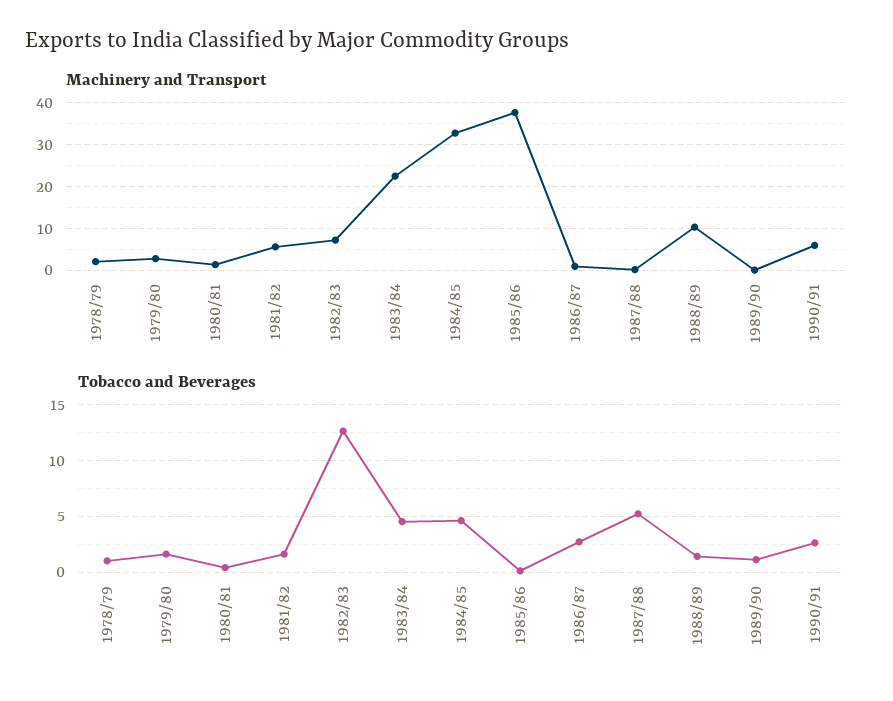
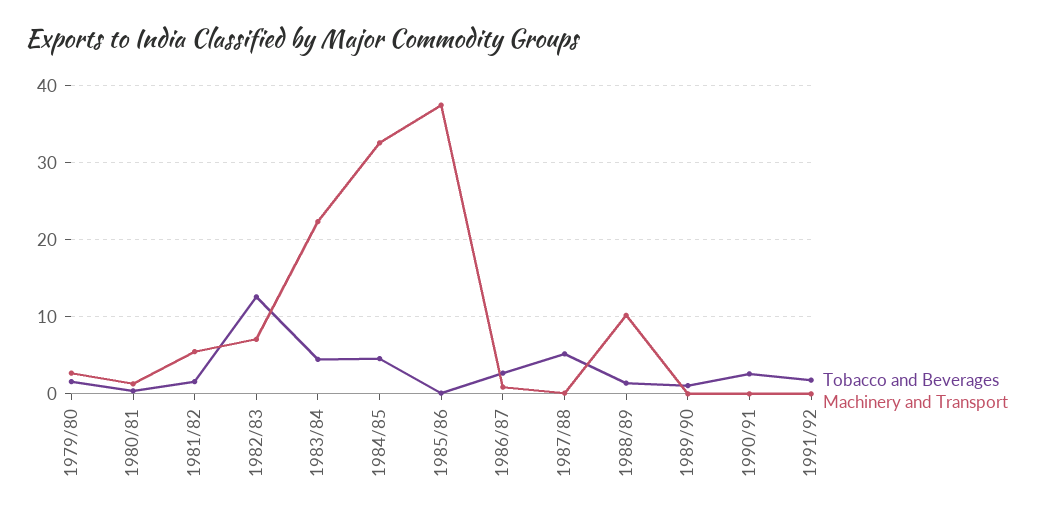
Machinery and Transport, 1978/79: 2 -> none
Machinery and Transport, 1990/91: 6 -> 0
Tobacco and Beverages, 1978/79: 1 -> none
Tobacco and Beverages, 1991/92: none -> 2
Machinery and Transport, 1991/92: none -> 0

